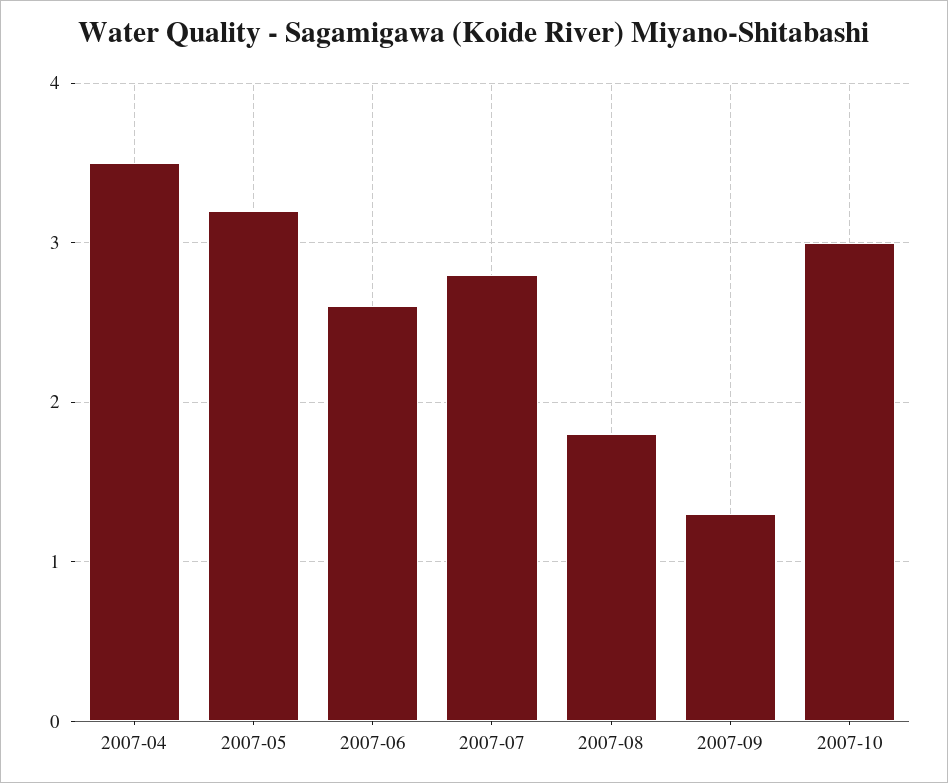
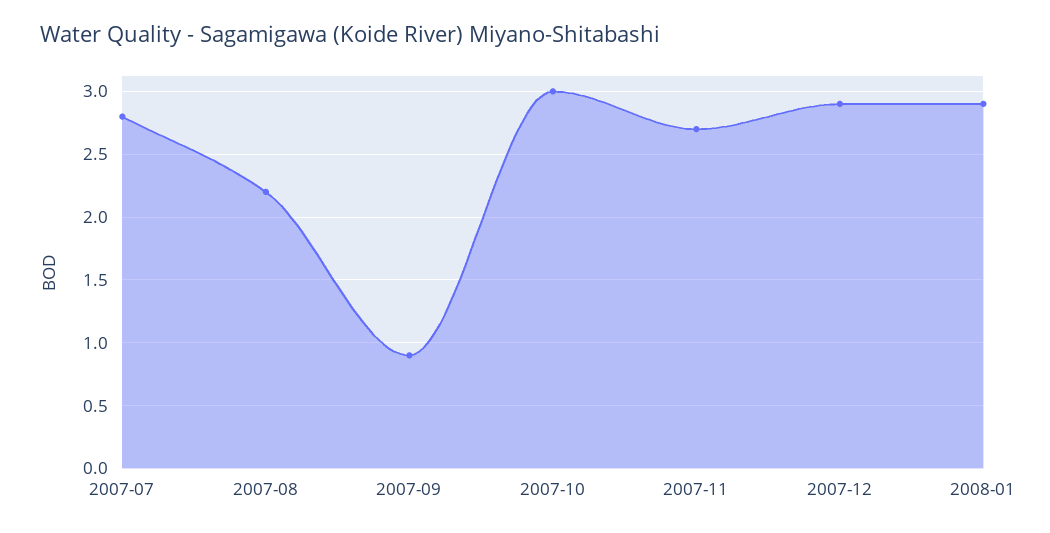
2007-04: 3.5 -> none
2007-05: 3.2 -> none
2007-06: 2.6 -> none
2007-08: 1.8 -> 2.2
2007-09: 1.3 -> 0.9
2007-11: none -> 2.7
2007-12: none -> 2.9
2008-01: none -> 2.9

